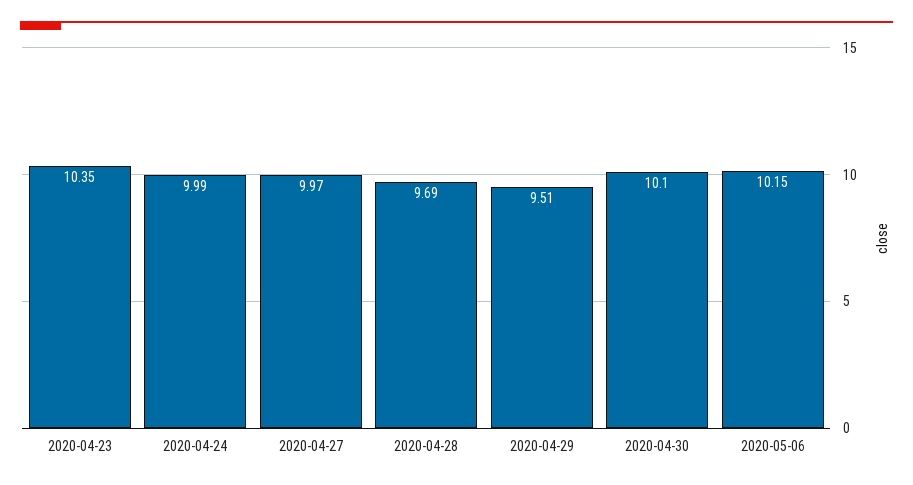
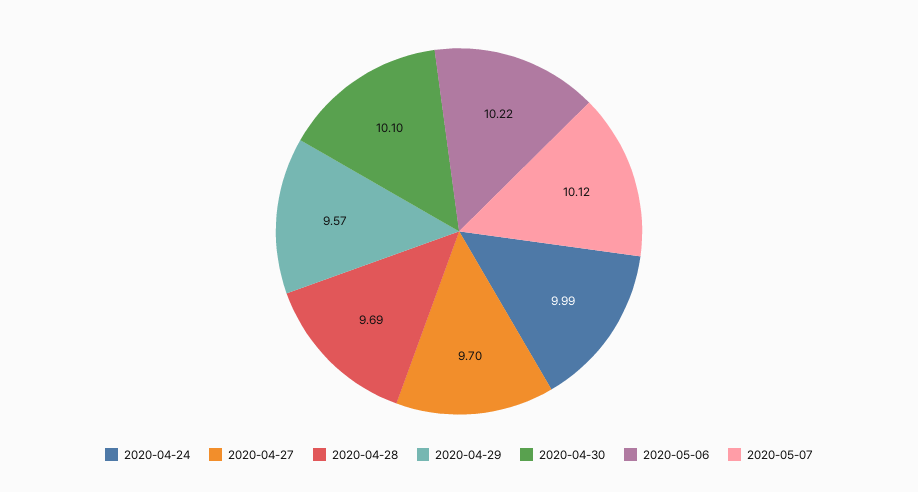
2020-04-23: 10.35 -> none
2020-04-27: 9.97 -> 9.7
2020-04-29: 9.51 -> 9.57
2020-05-06: 10.15 -> 10.22
2020-05-07: none -> 10.12

